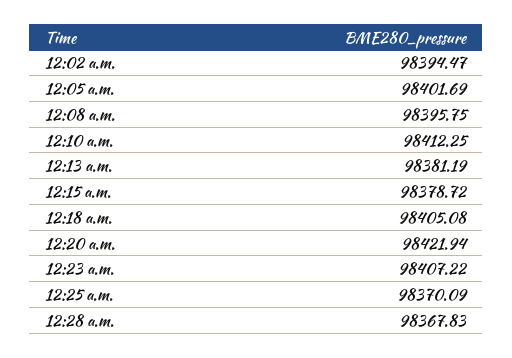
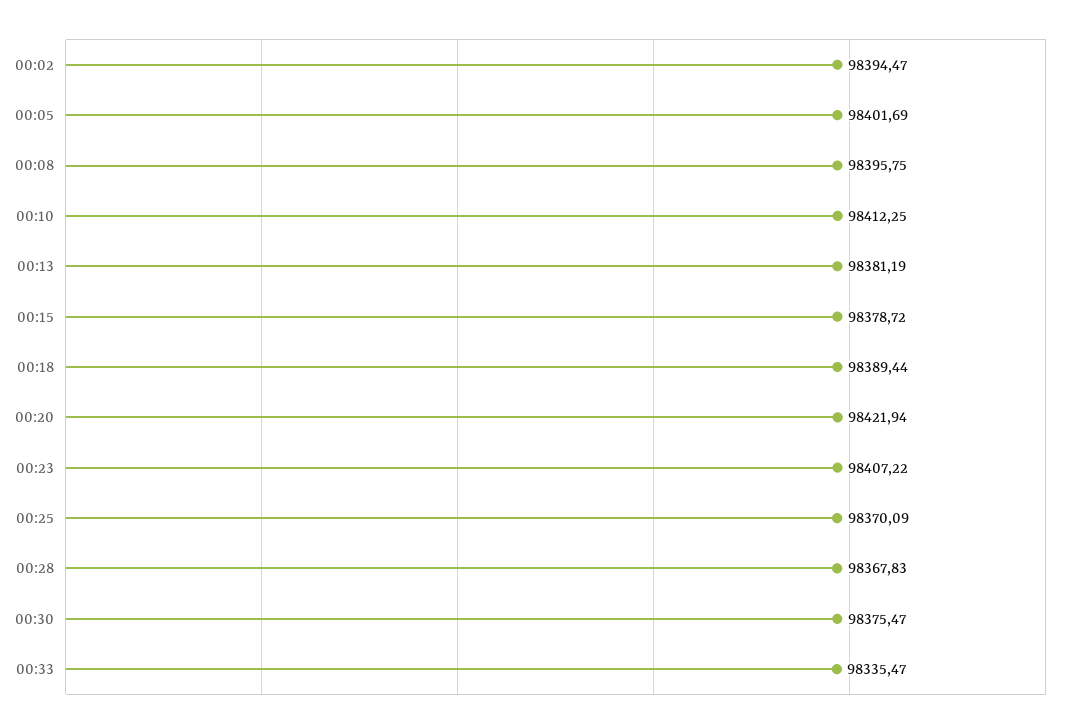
12:18 a.m.: 98405.08 -> 98389.44
00:30: none -> 98375.47
00:33: none -> 98335.47

